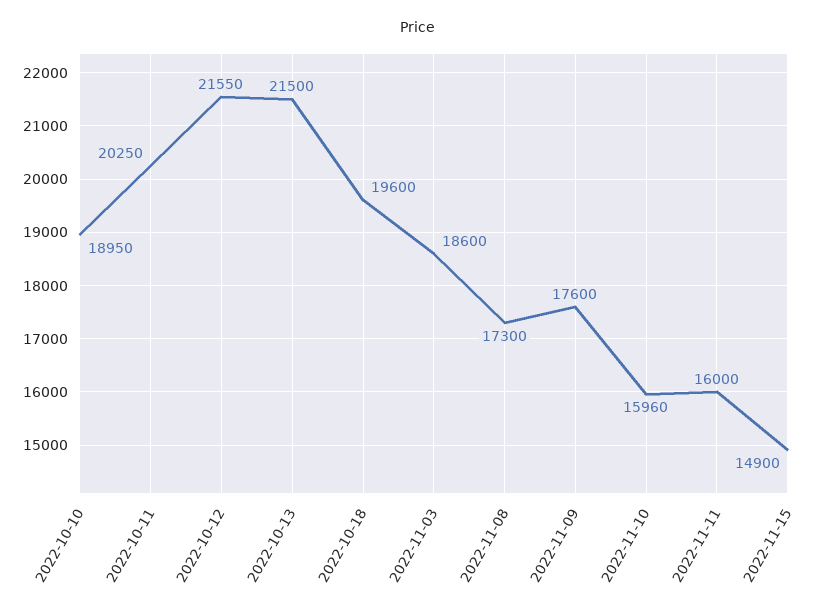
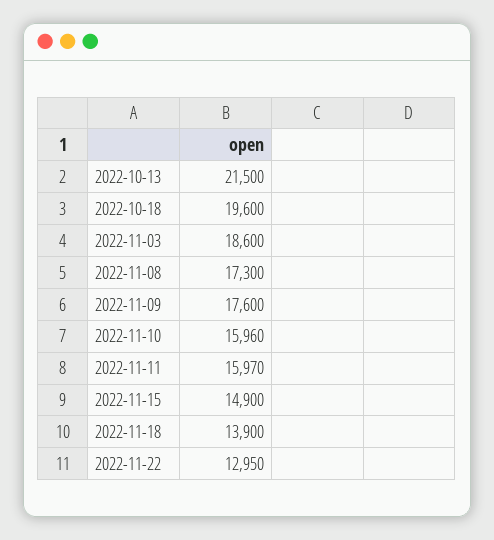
2022-10-10: 18950 -> none
2022-10-11: 20250 -> none
2022-10-12: 21550 -> none
2022-11-11: 16000 -> 15970
2022-11-18: none -> 13900
2022-11-22: none -> 12950

